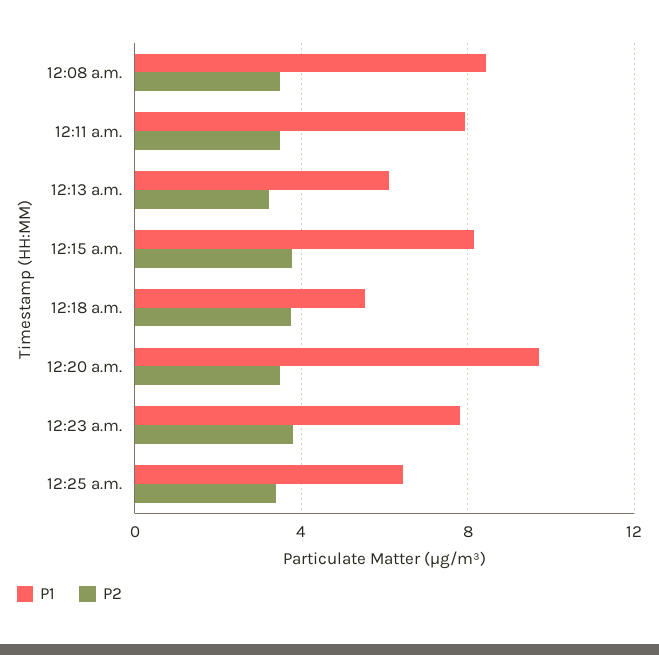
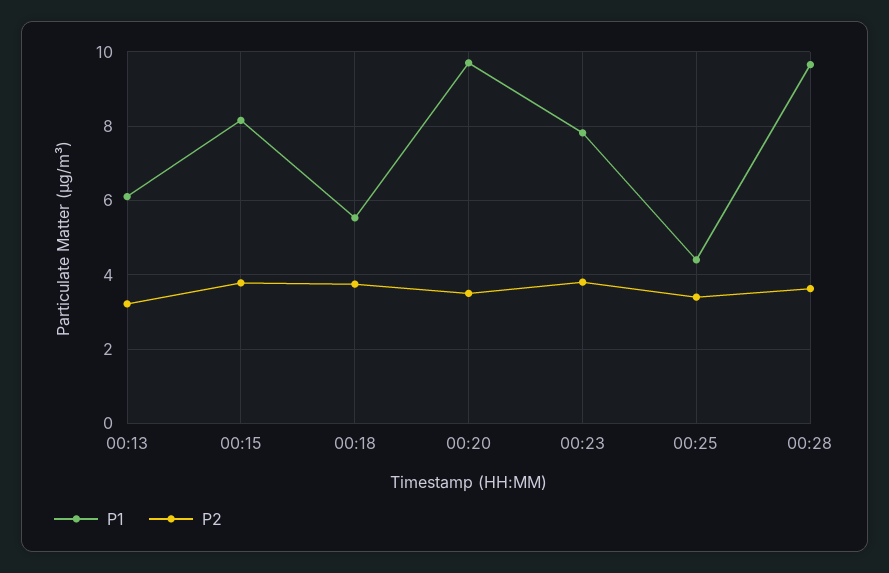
P1, 12:08 a.m.: 8.5 -> none
P2, 12:08 a.m.: 3.5 -> none
P1, 12:11 a.m.: 8 -> none
P2, 12:11 a.m.: 3.5 -> none
P1, 12:25 a.m.: 6.5 -> 4.4
P1, 00:28: none -> 9.6
P2, 00:28: none -> 3.6

